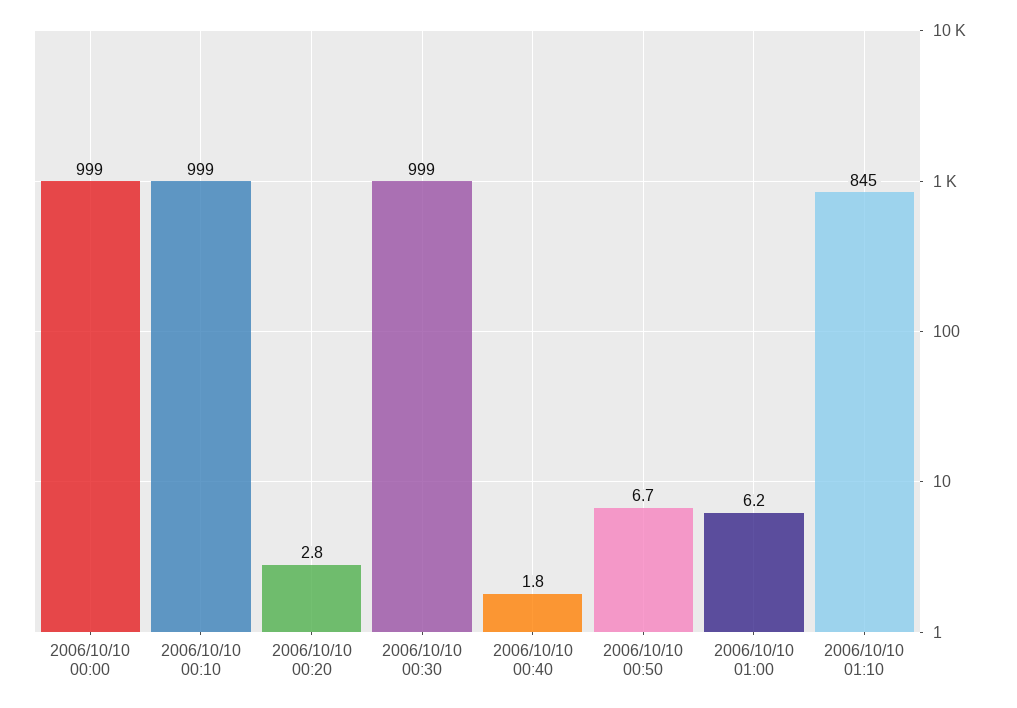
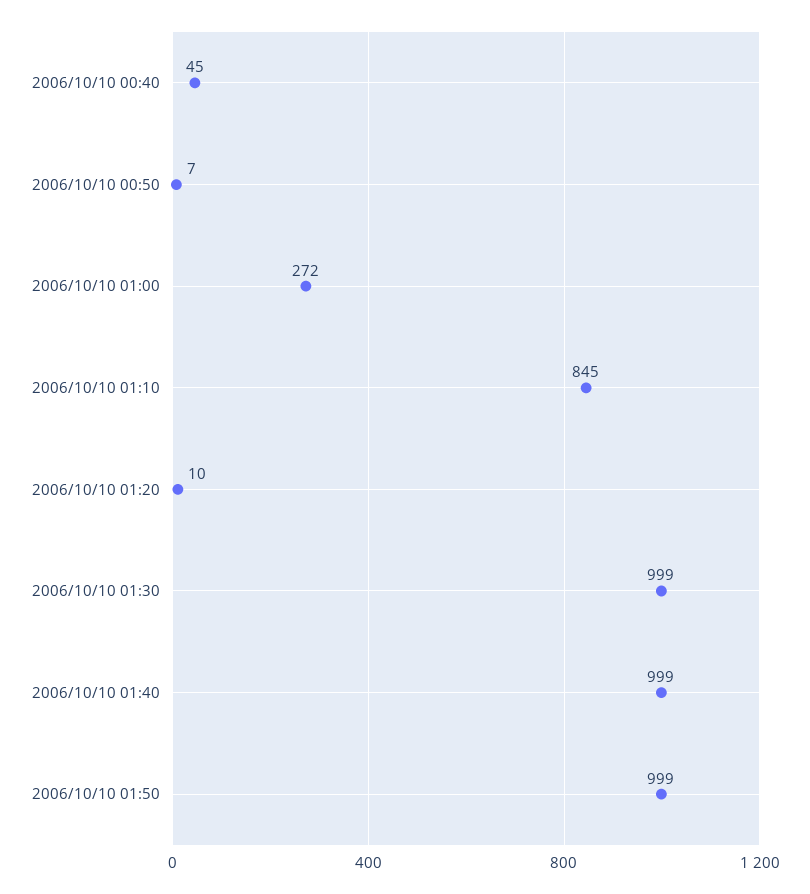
2006/10/10 00:00: 999 -> none
2006/10/10 00:10: 999 -> none
2006/10/10 00:20: 2.8 -> none
2006/10/10 00:30: 999 -> none
2006/10/10 00:40: 1.8 -> 45
2006/10/10 01:00: 6.2 -> 272
2006/10/10 01:20: none -> 10
2006/10/10 01:30: none -> 999
2006/10/10 01:40: none -> 999
2006/10/10 01:50: none -> 999

